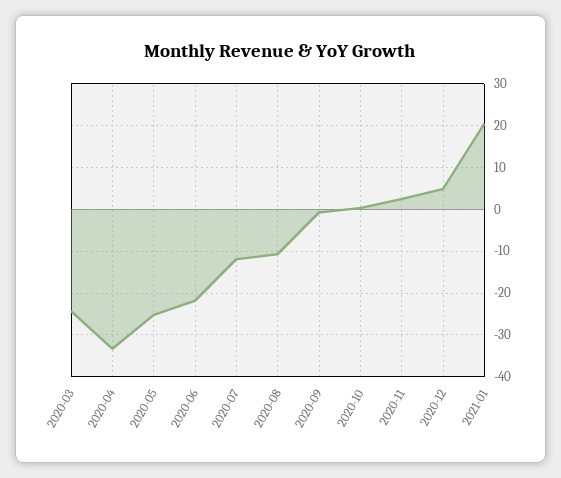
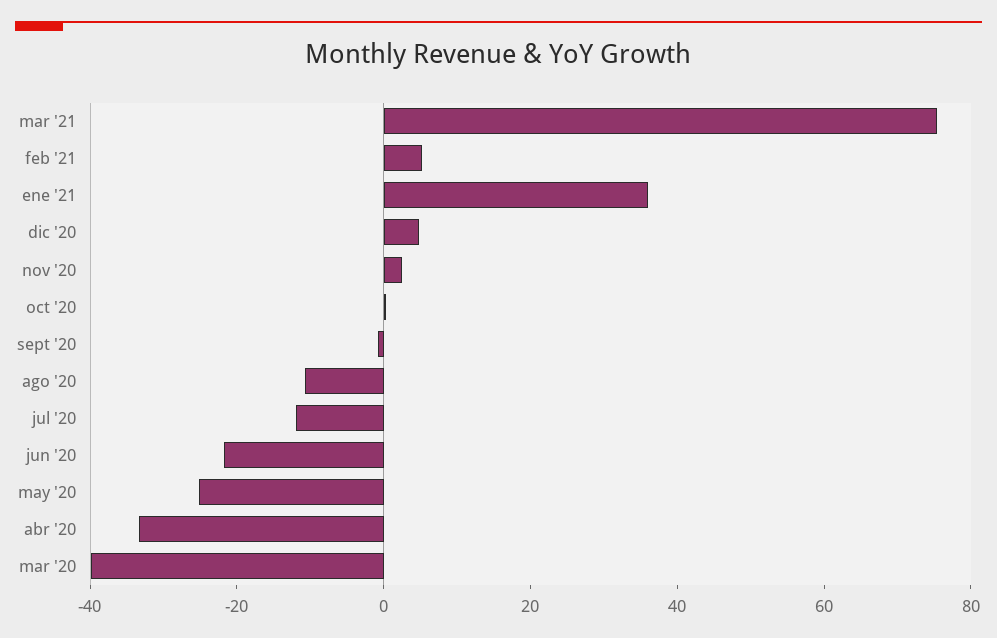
2020-03: -24 -> -40
2021-01: 20 -> 35
mar '21: none -> 75
feb '21: none -> 5

